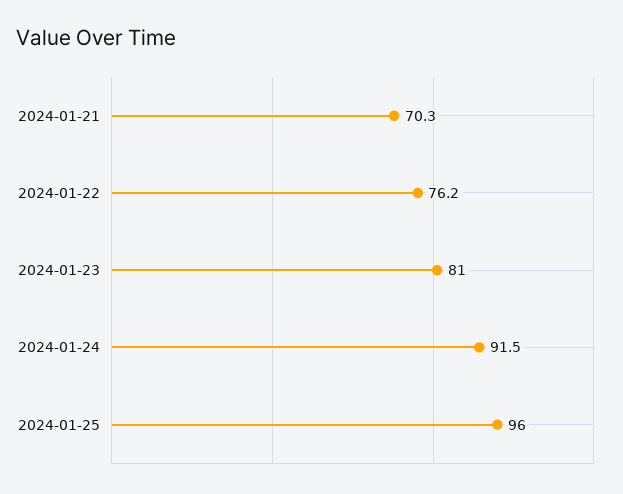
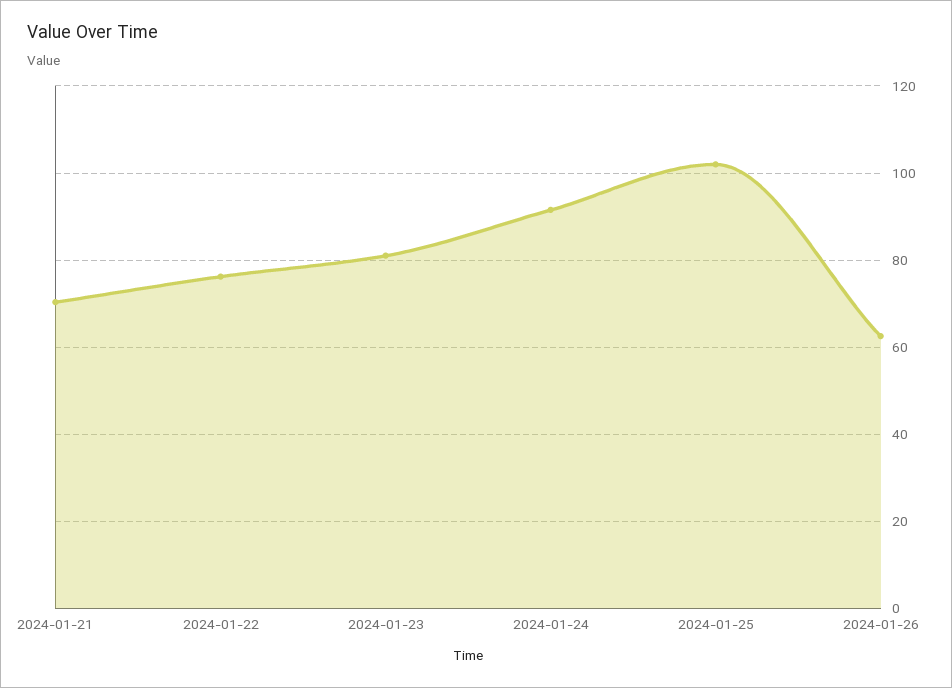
2024-01-25: 96 -> 102
2024-01-26: none -> 62

